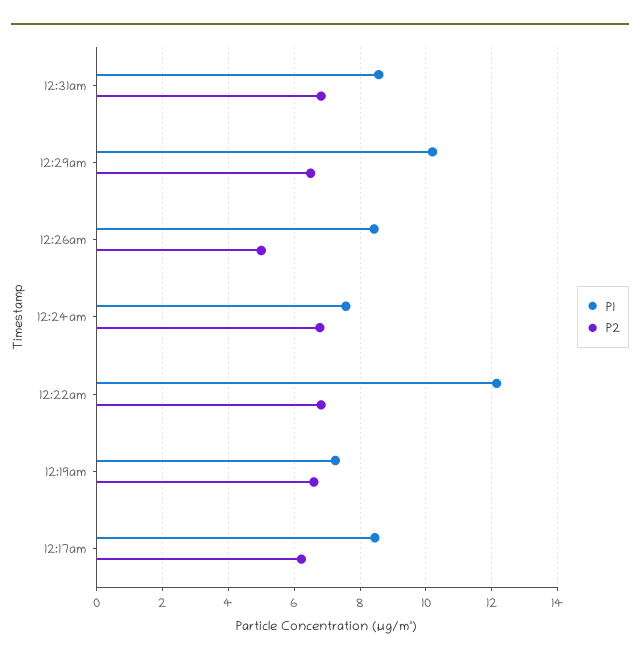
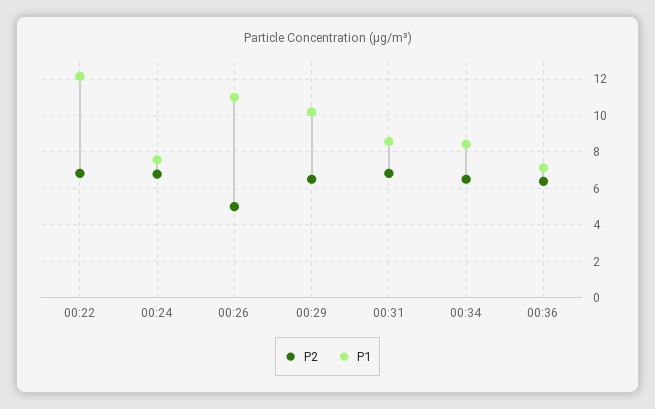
P1, 12:26am: 8.4 -> 11
P1, 12:19am: 7.2 -> none
P2, 12:19am: 6.6 -> none
P1, 12:17am: 8.4 -> none
P2, 12:17am: 6.2 -> none
P2, 00:34: none -> 6.5
P1, 00:34: none -> 8.5
P2, 00:36: none -> 6.5
P1, 00:36: none -> 7

